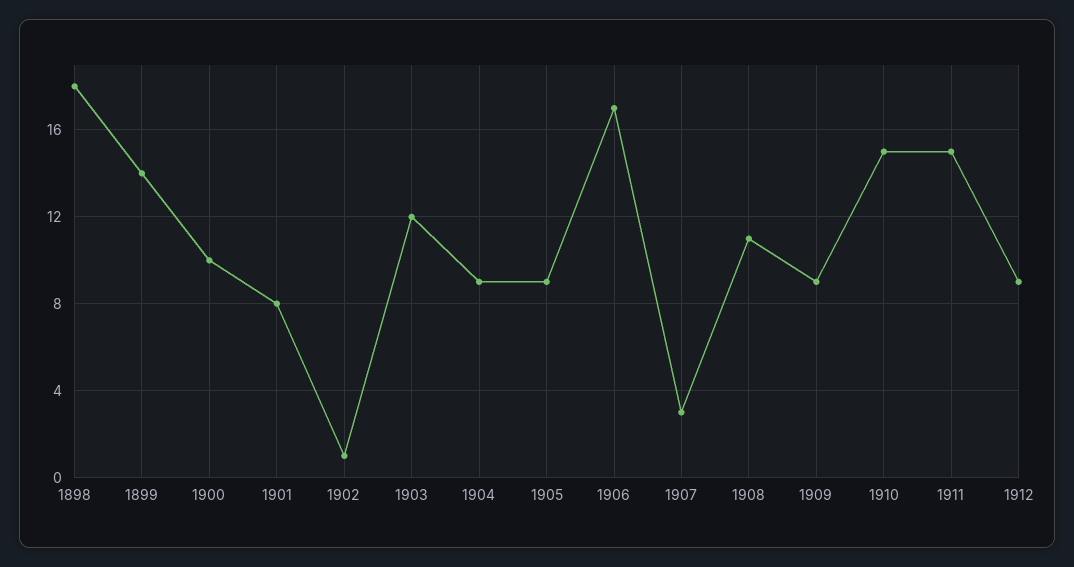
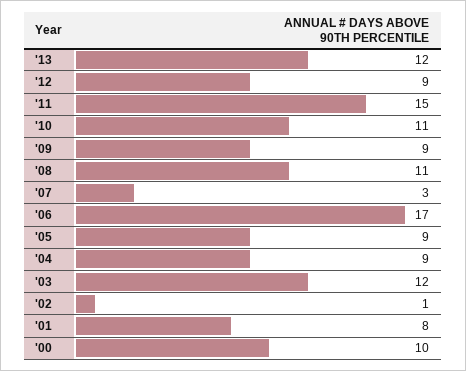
1898: 18 -> none
1899: 14 -> none
1910: 15 -> 11
'13: none -> 12

